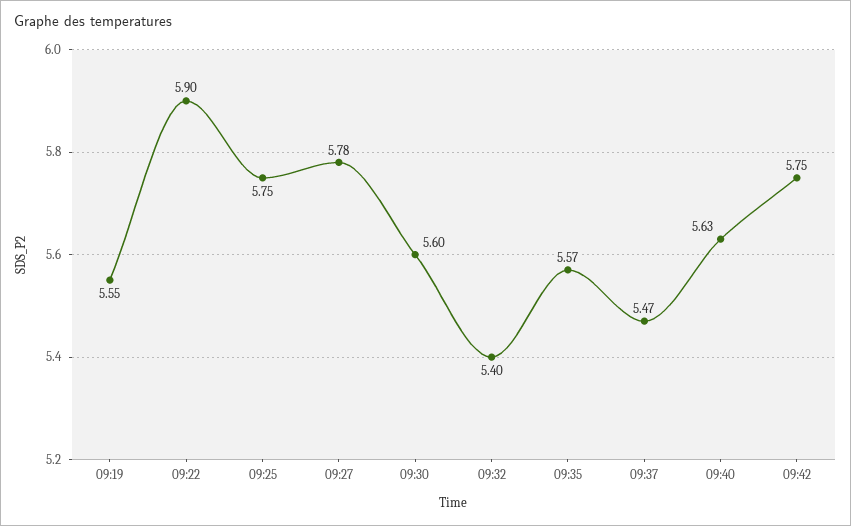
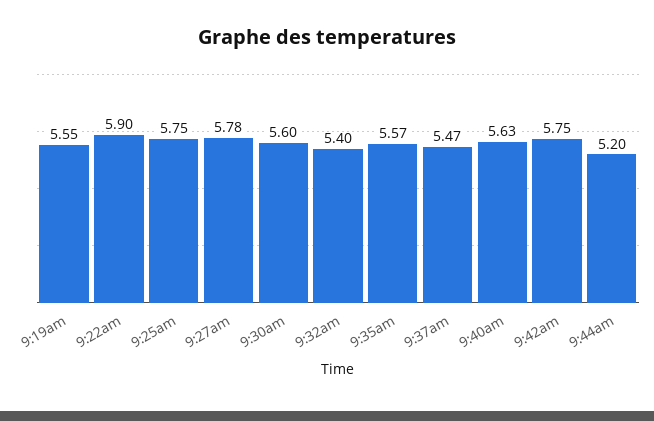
9:44am: none -> 5.2

